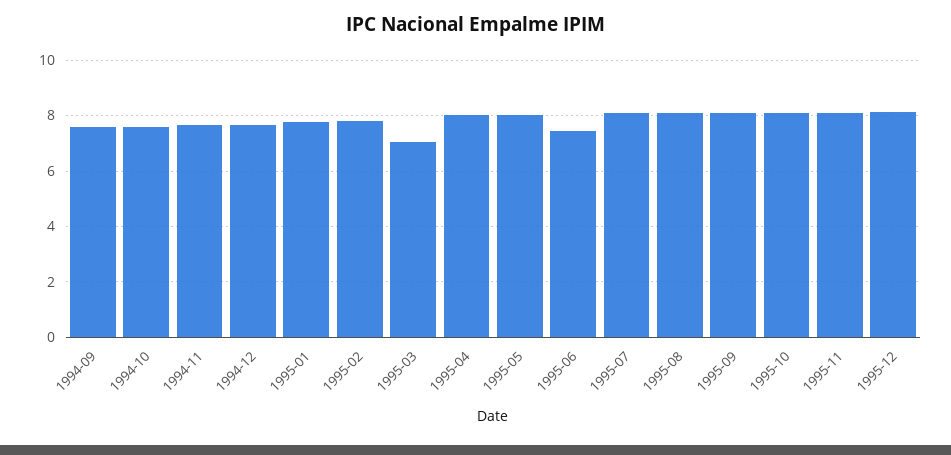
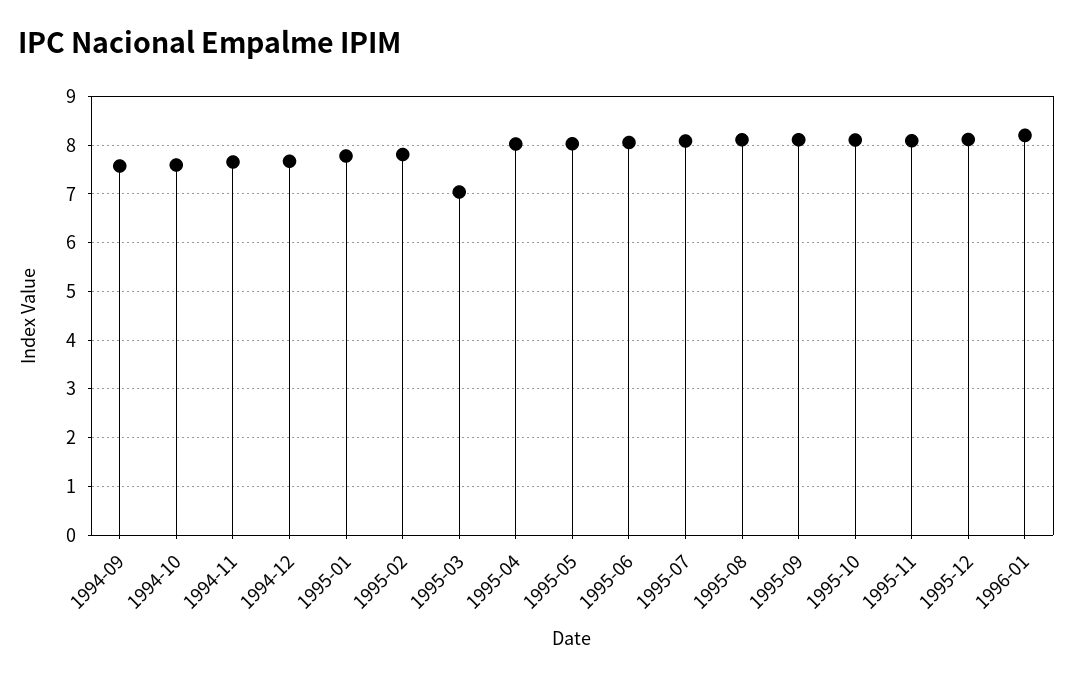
1995-06: 7.5 -> 8
1996-01: none -> 8.2

